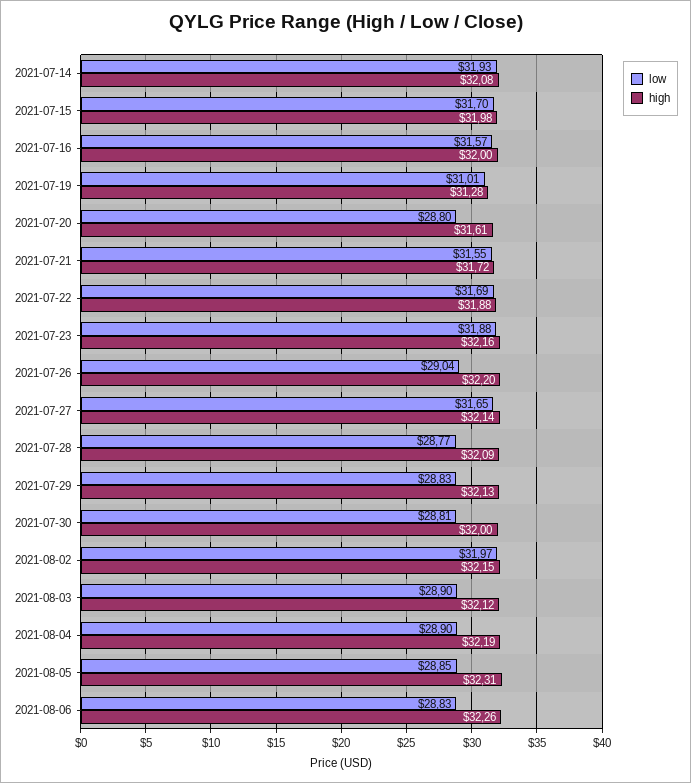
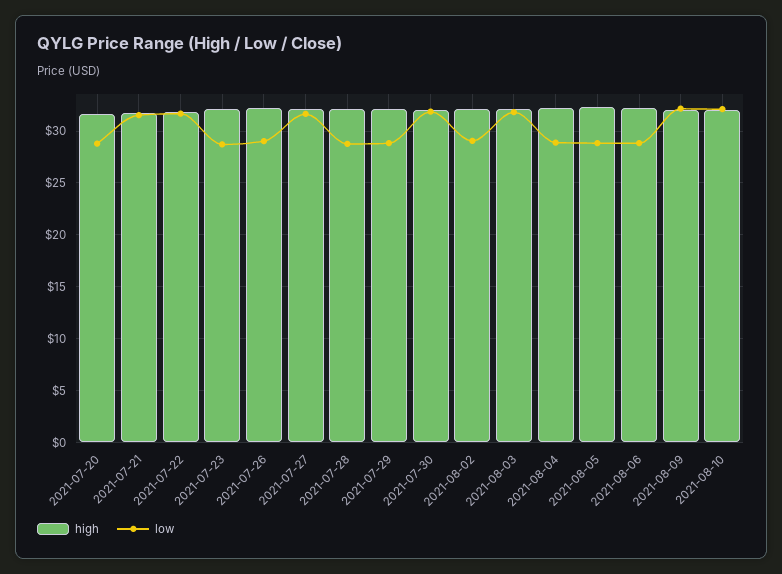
low, 2021-07-14: 31.93 -> none
high, 2021-07-14: 32.08 -> none
low, 2021-07-15: 31.7 -> none
high, 2021-07-15: 31.98 -> none
low, 2021-07-16: 31.57 -> none
high, 2021-07-16: 32 -> none
low, 2021-07-19: 31.01 -> none
high, 2021-07-19: 31.28 -> none
low, 2021-07-23: 31.88 -> 29
low, 2021-07-30: 28.81 -> 32
low, 2021-08-02: 31.97 -> 29
low, 2021-08-03: 28.9 -> 32
high, 2021-08-09: none -> 32
low, 2021-08-09: none -> 32
high, 2021-08-10: none -> 32
low, 2021-08-10: none -> 32

